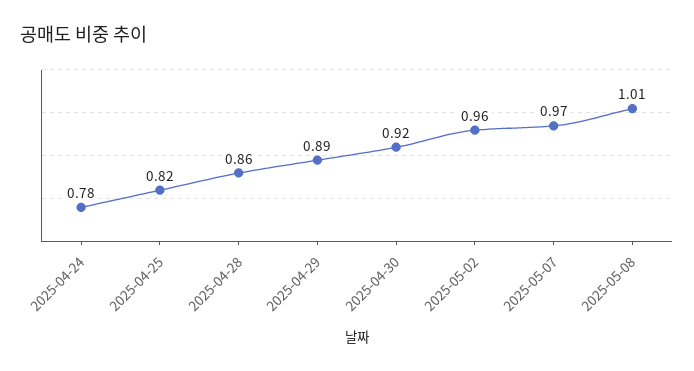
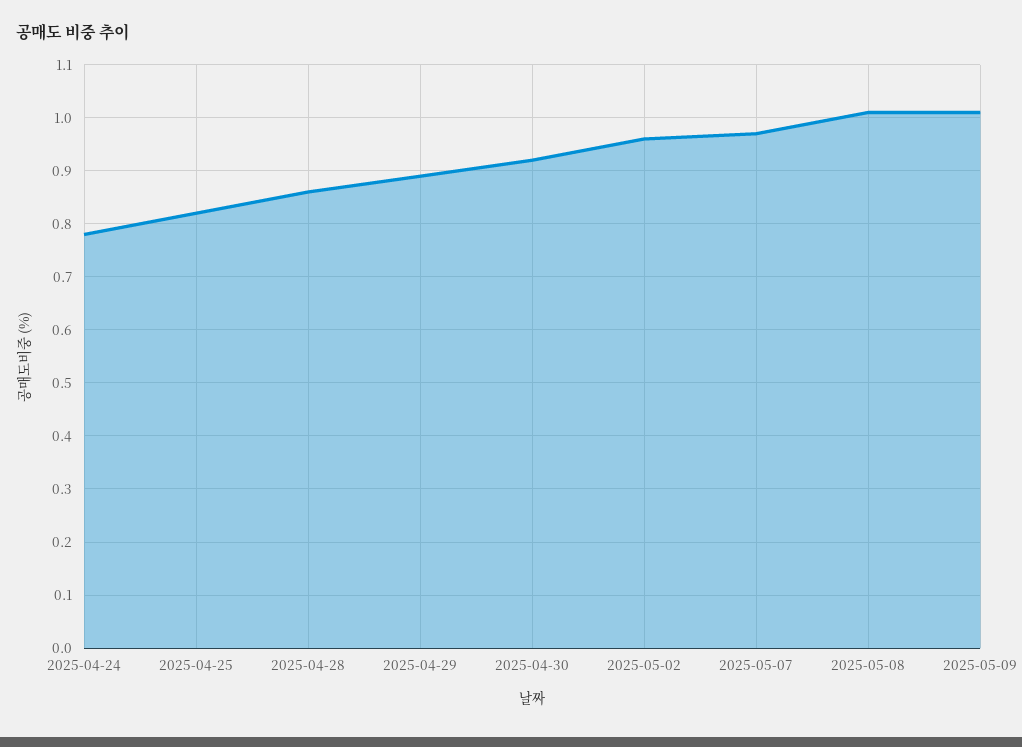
2025-05-09: none -> 1

